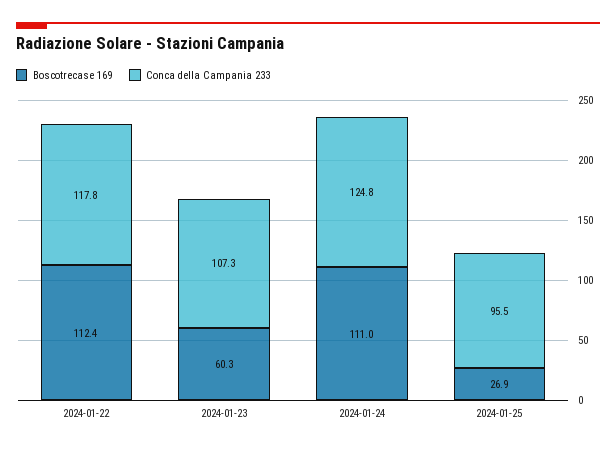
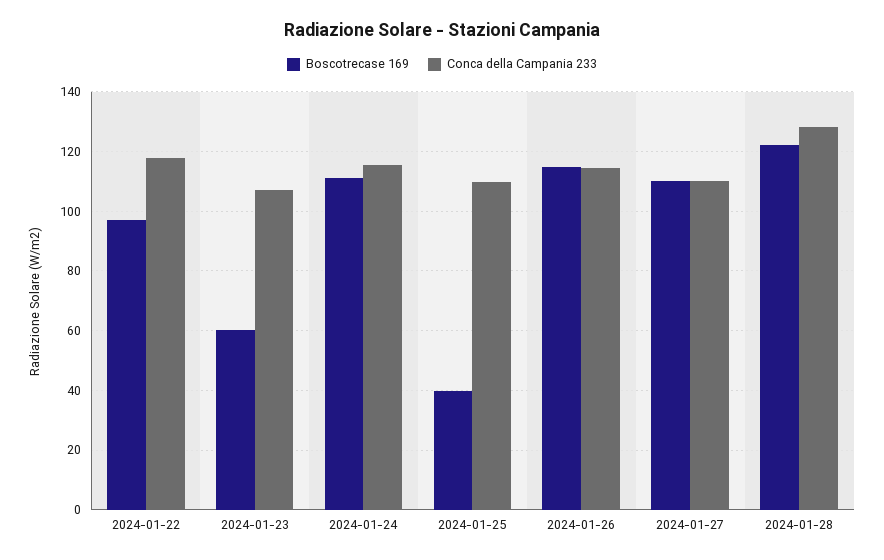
Boscotrecase 169, 2024-01-22: 112.4 -> 97.5
Conca della Campania 233, 2024-01-24: 124.8 -> 115
Boscotrecase 169, 2024-01-25: 26.9 -> 40
Conca della Campania 233, 2024-01-25: 95.5 -> 110
Boscotrecase 169, 2024-01-26: none -> 115
Conca della Campania 233, 2024-01-26: none -> 115
Boscotrecase 169, 2024-01-27: none -> 110
Conca della Campania 233, 2024-01-27: none -> 110
Boscotrecase 169, 2024-01-28: none -> 122.5
Conca della Campania 233, 2024-01-28: none -> 127.5

